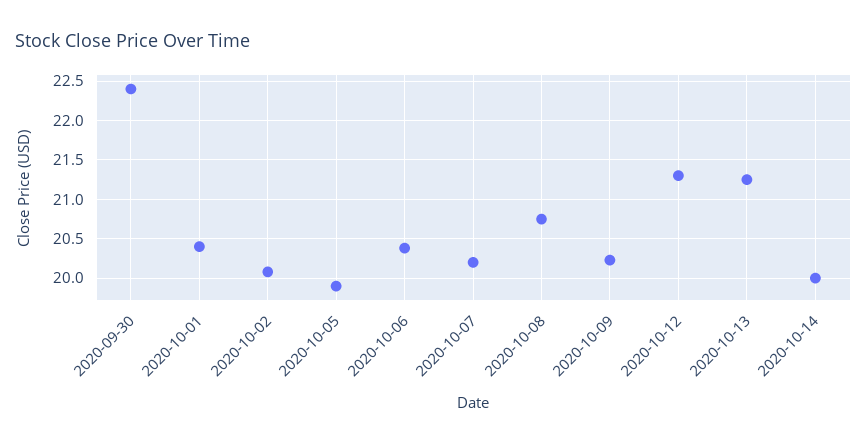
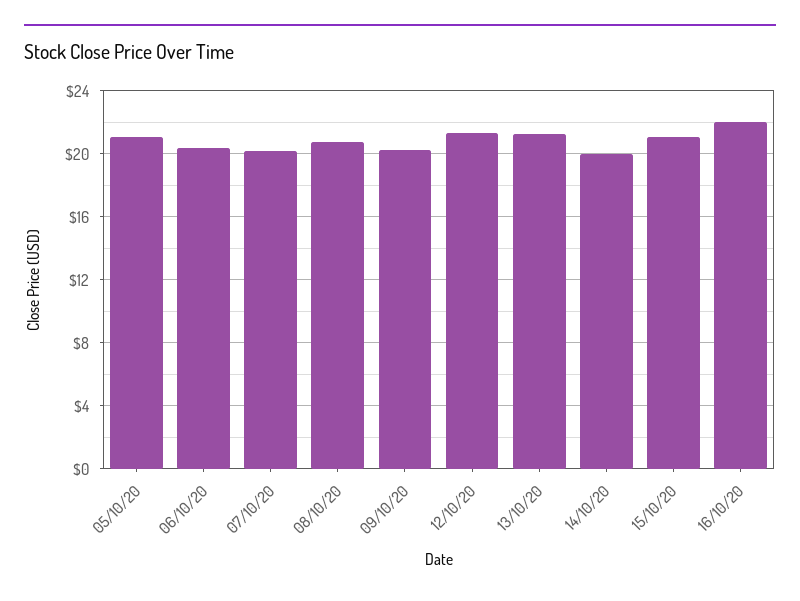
2020-09-30: 22.4 -> none
2020-10-01: 20.4 -> none
2020-10-02: 20.1 -> none
2020-10-05: 19.9 -> 21
15/10/20: none -> 21
16/10/20: none -> 22

